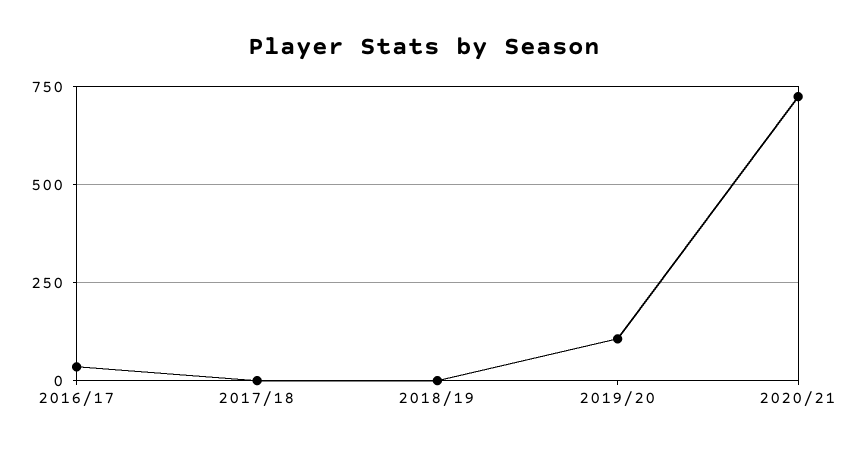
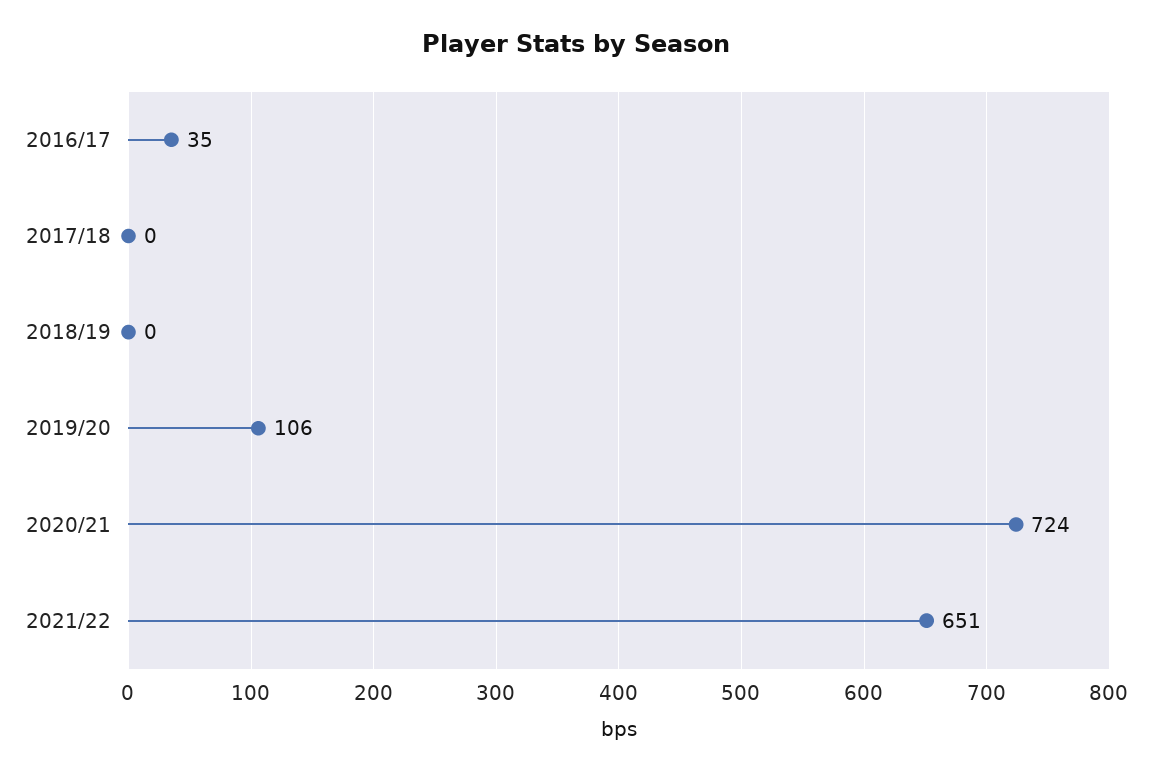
2021/22: none -> 651

